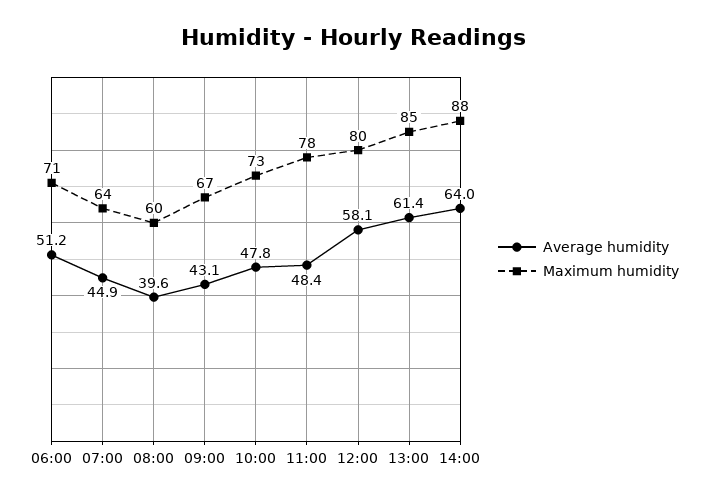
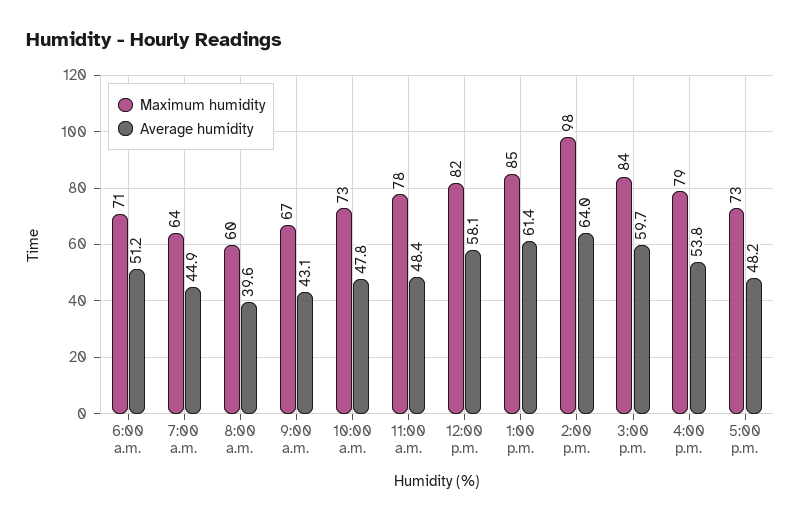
Maximum humidity, 12:00: 80 -> 82
Maximum humidity, 14:00: 88 -> 98
Maximum humidity, 3:00 p.m.: none -> 84
Average humidity, 3:00 p.m.: none -> 59.7
Maximum humidity, 4:00 p.m.: none -> 79
Average humidity, 4:00 p.m.: none -> 53.8
Maximum humidity, 5:00 p.m.: none -> 73
Average humidity, 5:00 p.m.: none -> 48.2

